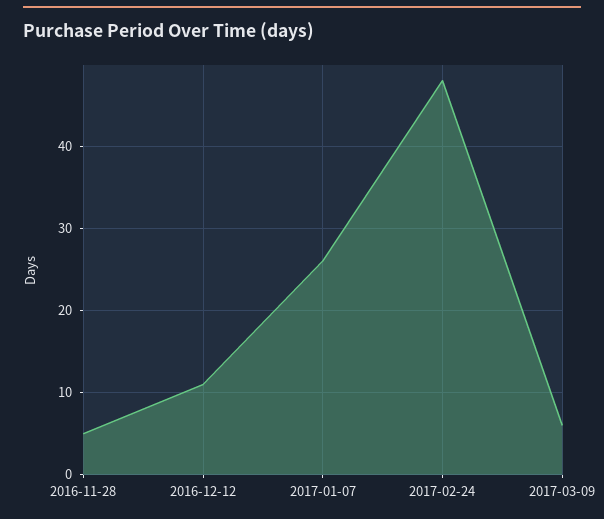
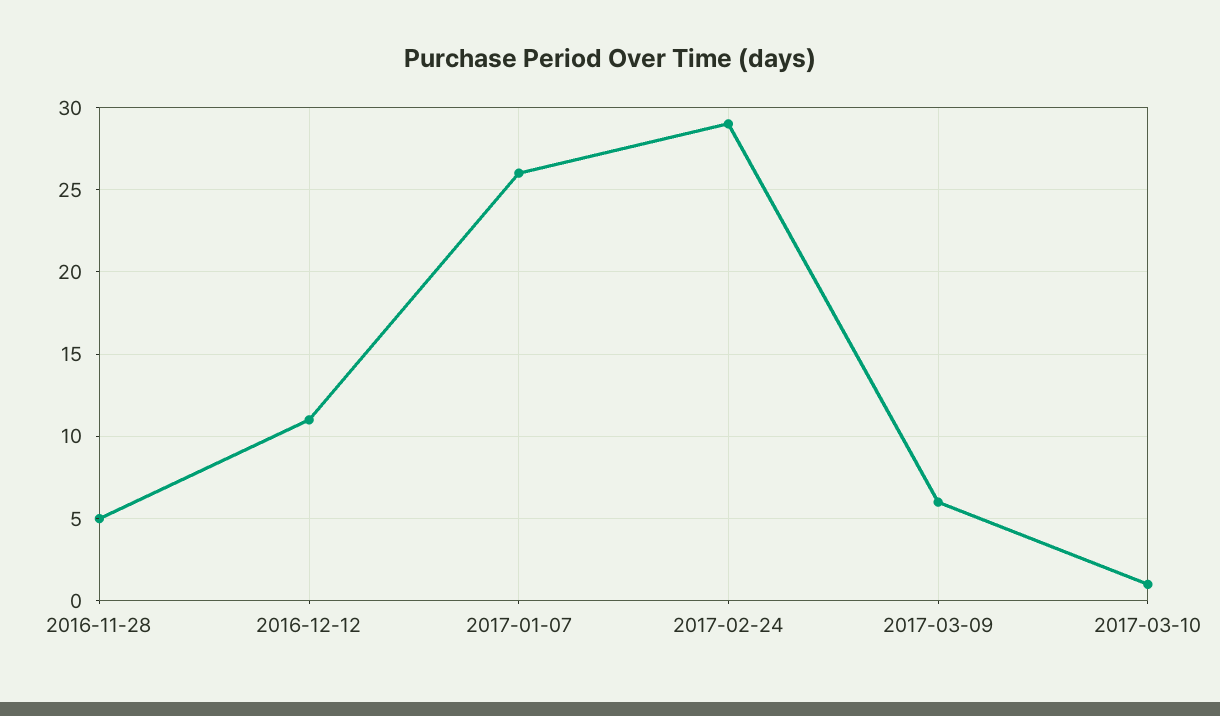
2017-02-24: 48 -> 29
2017-03-10: none -> 1

